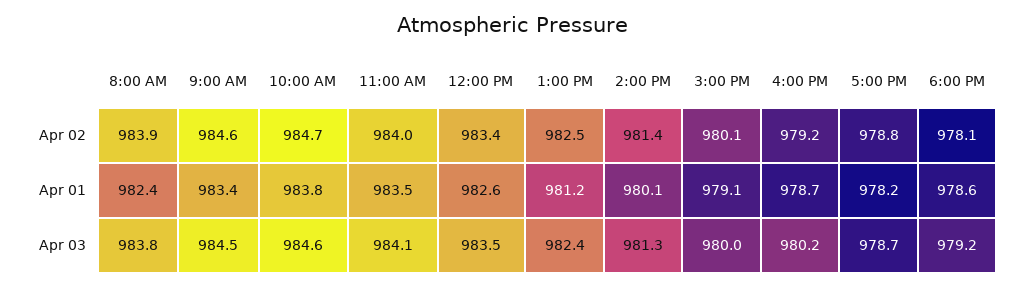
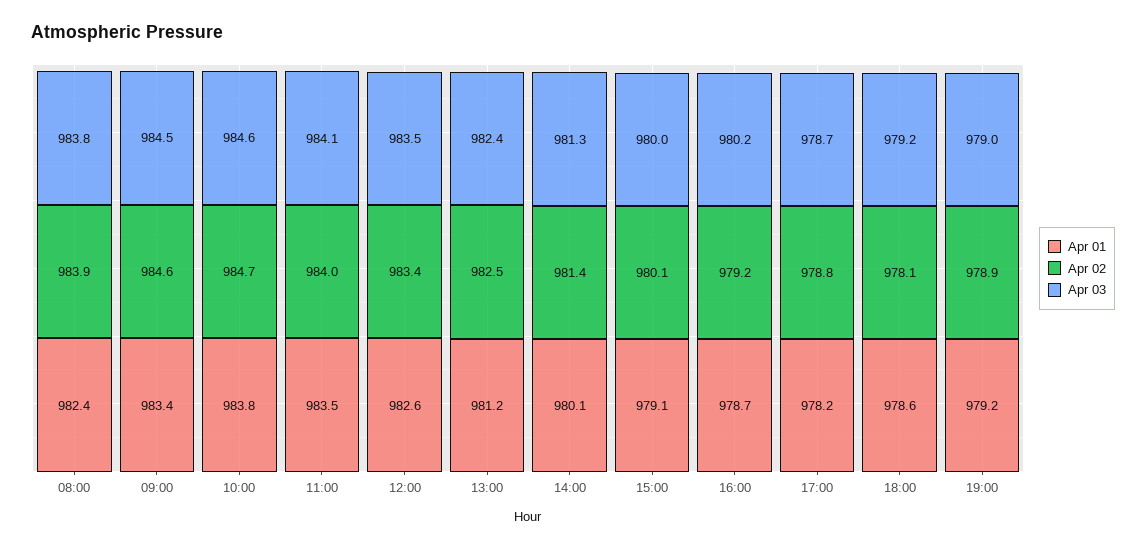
Apr 01, 19:00: none -> 979.2
Apr 02, 19:00: none -> 978.9
Apr 03, 19:00: none -> 979

